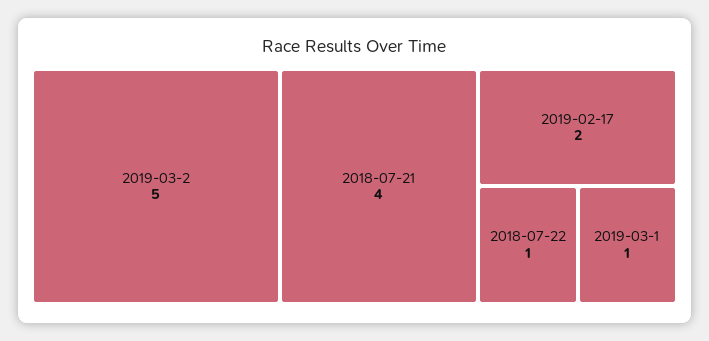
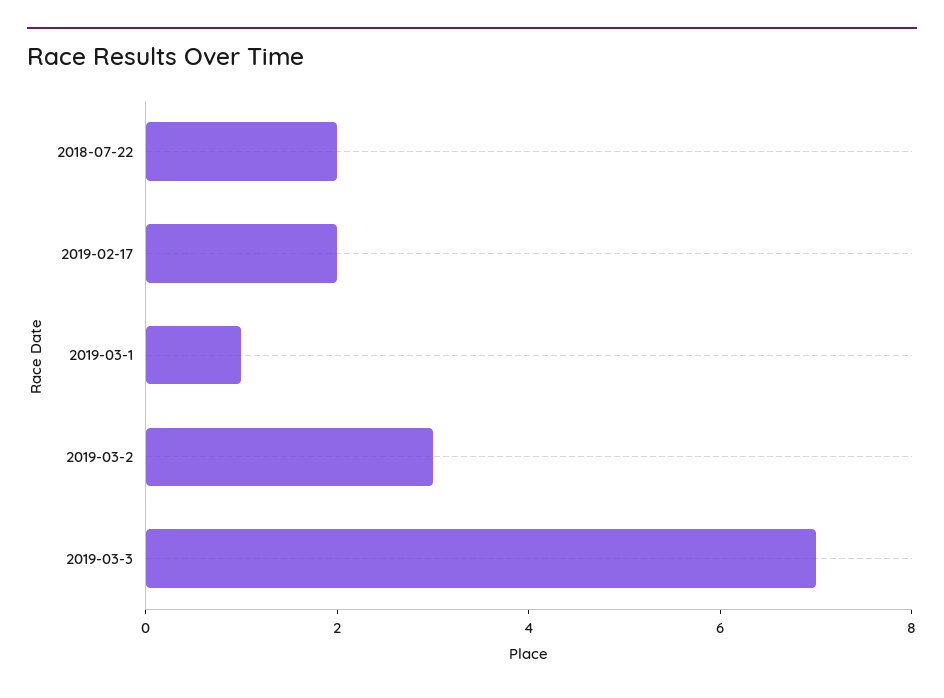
2019-03-2: 5 -> 3
2018-07-21: 4 -> none
2018-07-22: 1 -> 2
2019-03-3: none -> 7

